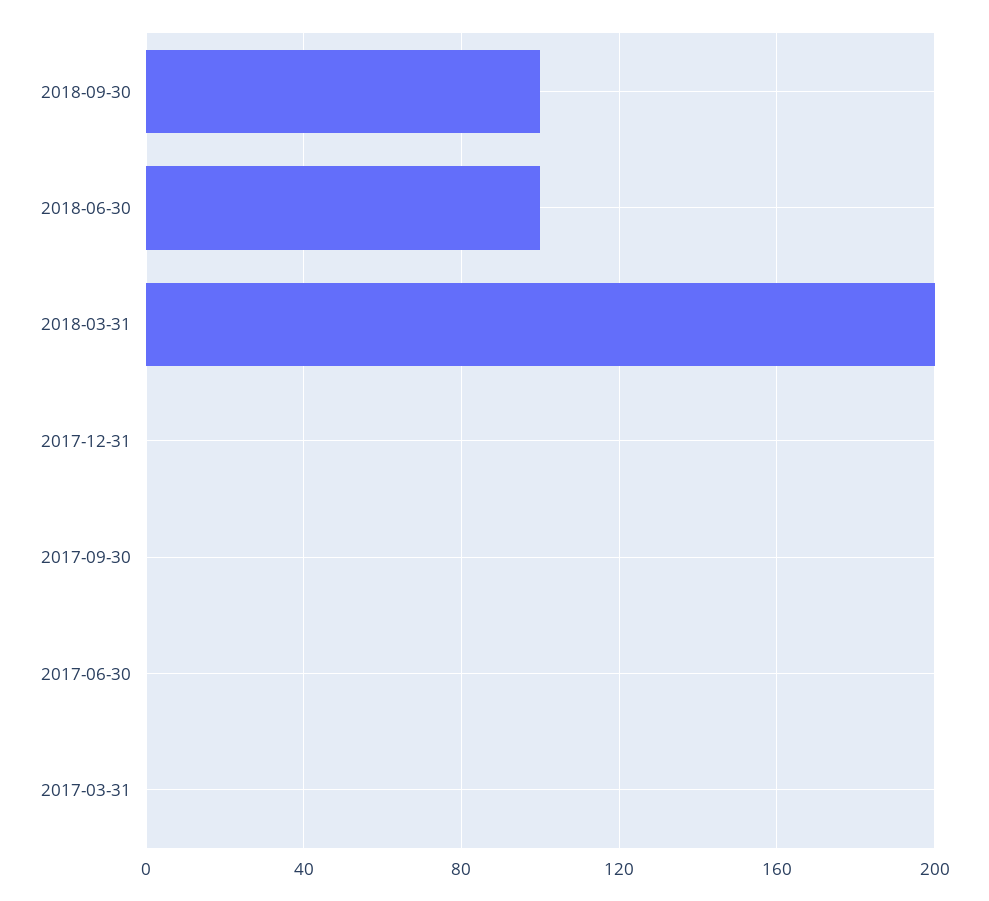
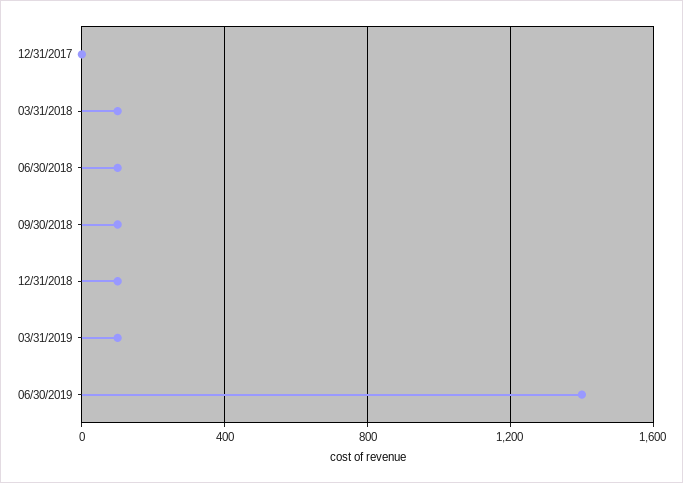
2018-03-31: 200 -> 100
2017-09-30: 0 -> none
2017-06-30: 0 -> none
2017-03-31: 0 -> none
12/31/2018: none -> 100
03/31/2019: none -> 100
06/30/2019: none -> 1400

